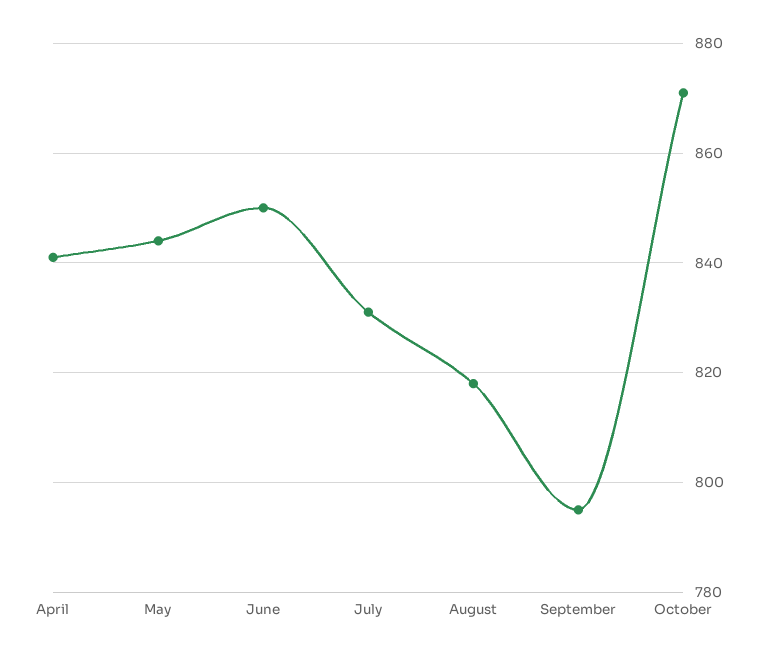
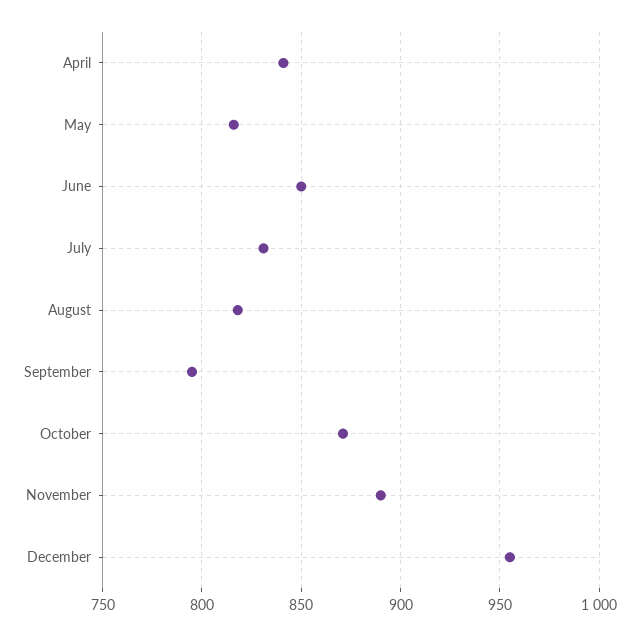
May: 845 -> 815
November: none -> 890
December: none -> 955

